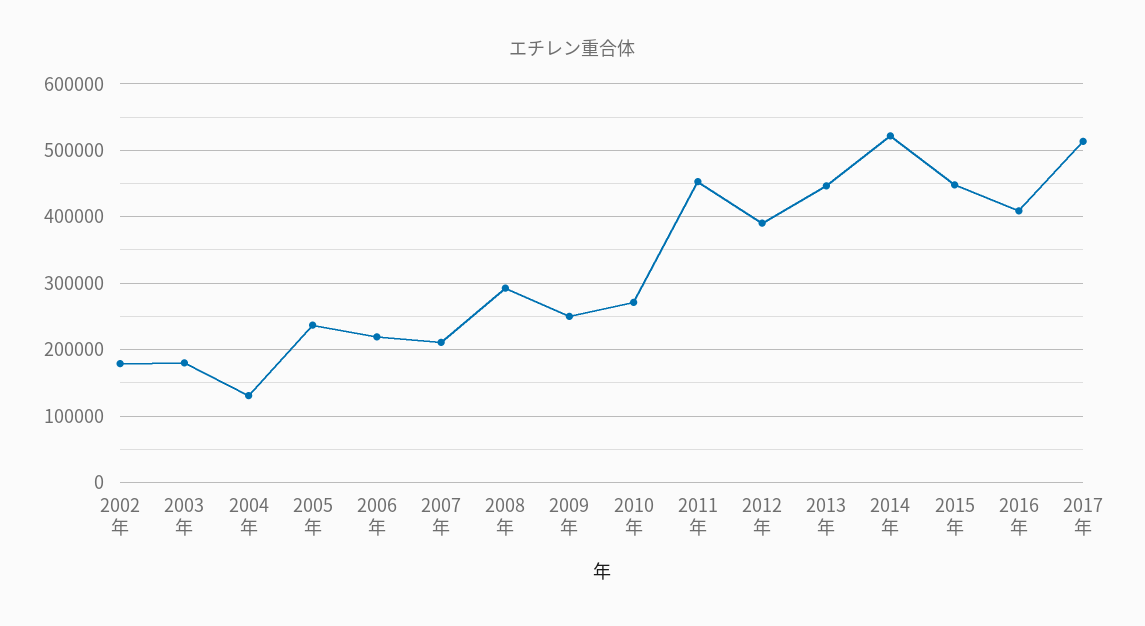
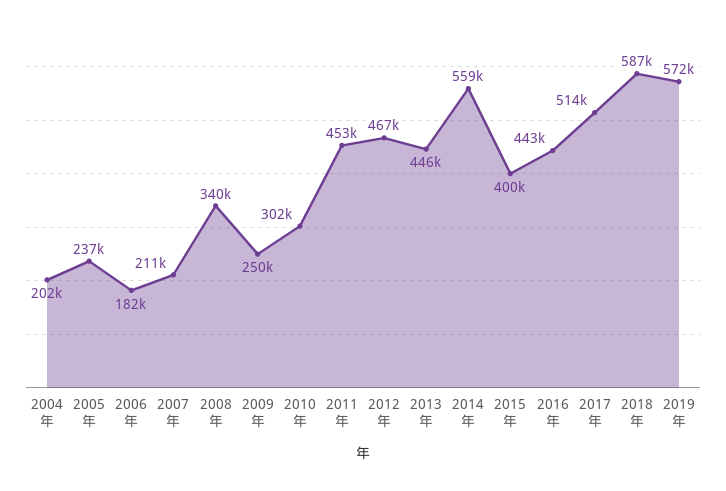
2002年: 180000 -> none
2003年: 180000 -> none
2004年: 130000 -> 202000
2006年: 220000 -> 182000
2008年: 290000 -> 340000
2010年: 270000 -> 302000
2012年: 390000 -> 467000
2014年: 520000 -> 559000
2015年: 450000 -> 400000
2016年: 410000 -> 443000
2018年: none -> 587000
2019年: none -> 572000

